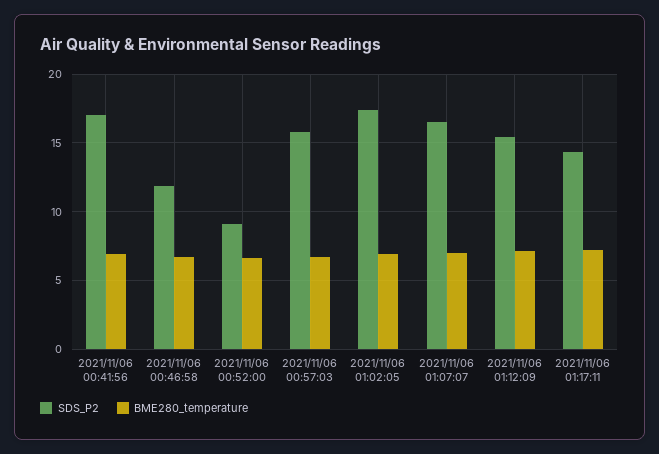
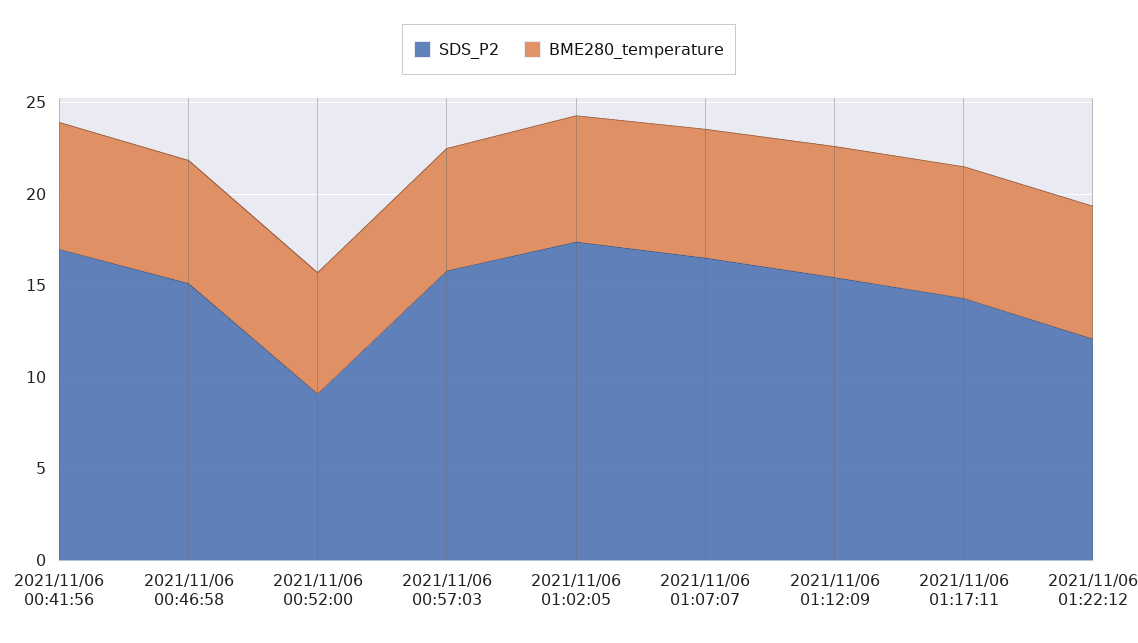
SDS_P2, 2021/11/06 00:46:58: 12 -> 15
SDS_P2, 2021/11/06 01:22:12: none -> 12
BME280_temperature, 2021/11/06 01:22:12: none -> 7

